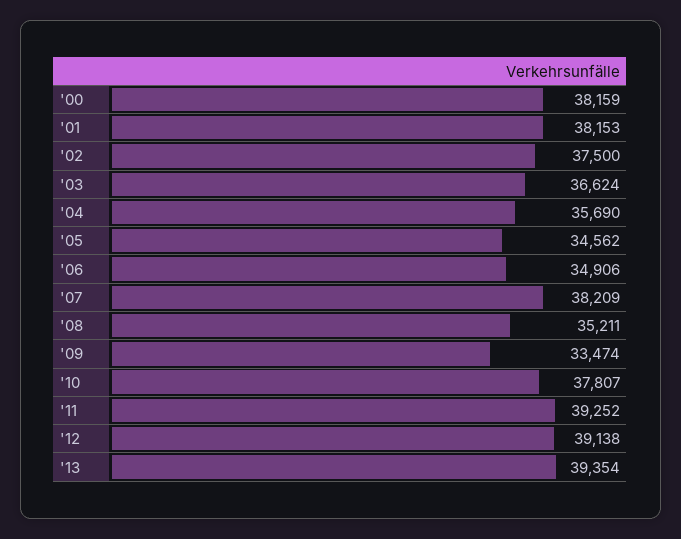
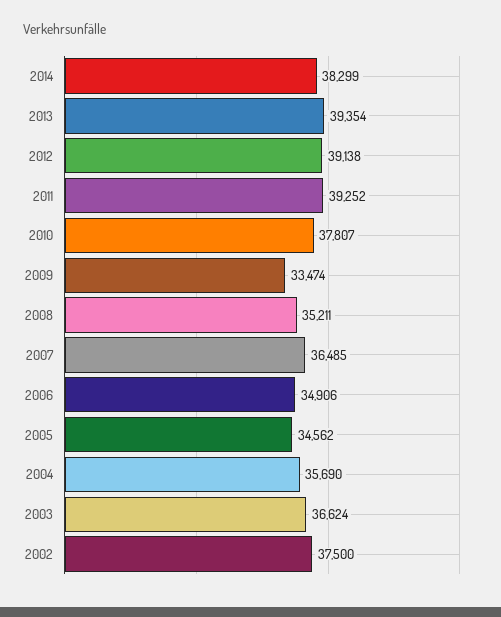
'00: 38159 -> none
'01: 38153 -> none
'07: 38209 -> 36485
2014: none -> 38299

